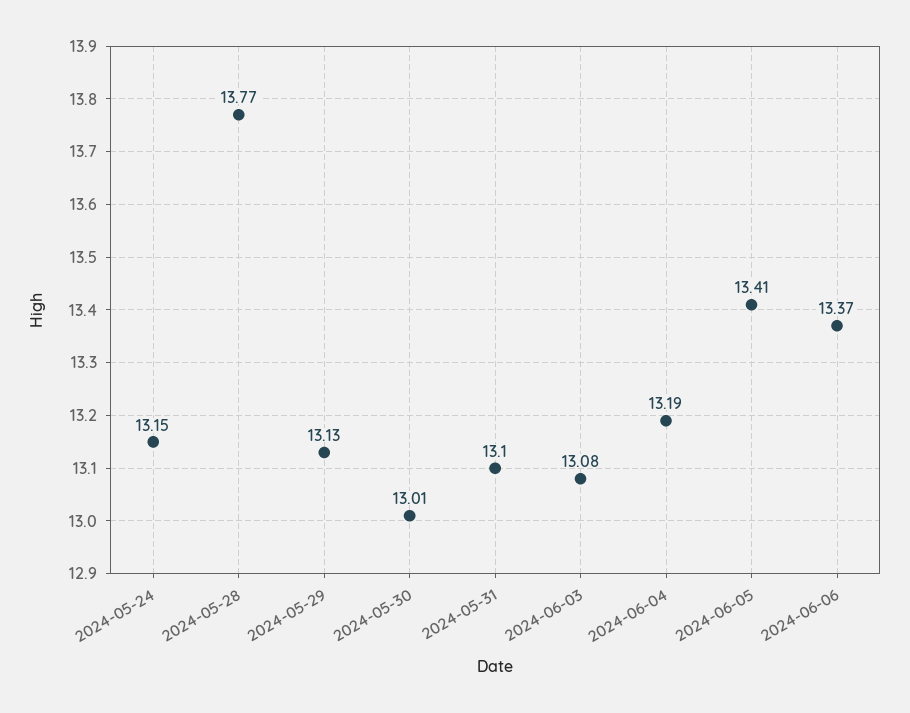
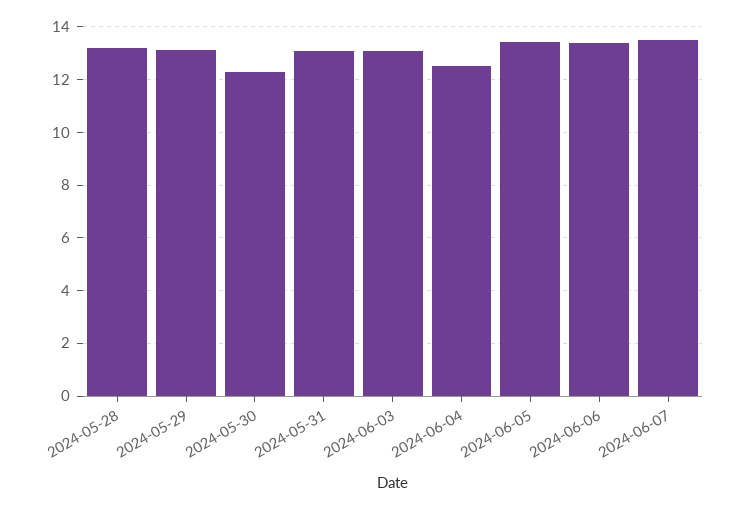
2024-05-24: 13.15 -> none
2024-05-28: 13.77 -> 13.25
2024-05-30: 13.01 -> 12.25
2024-06-04: 13.19 -> 12.5
2024-06-07: none -> 13.5

